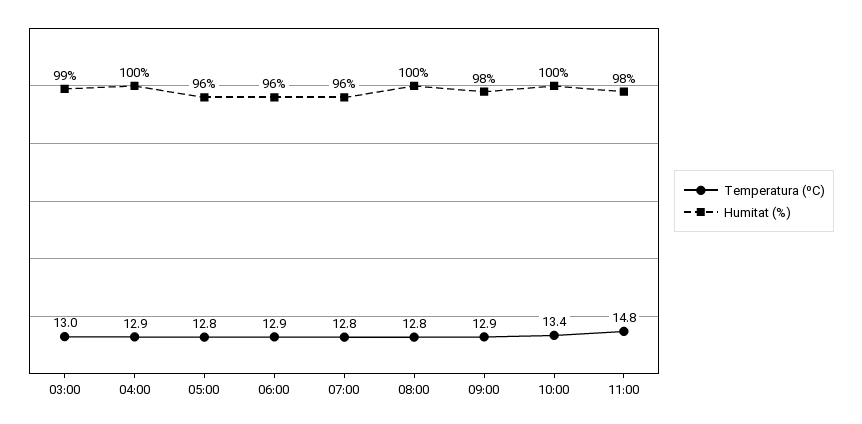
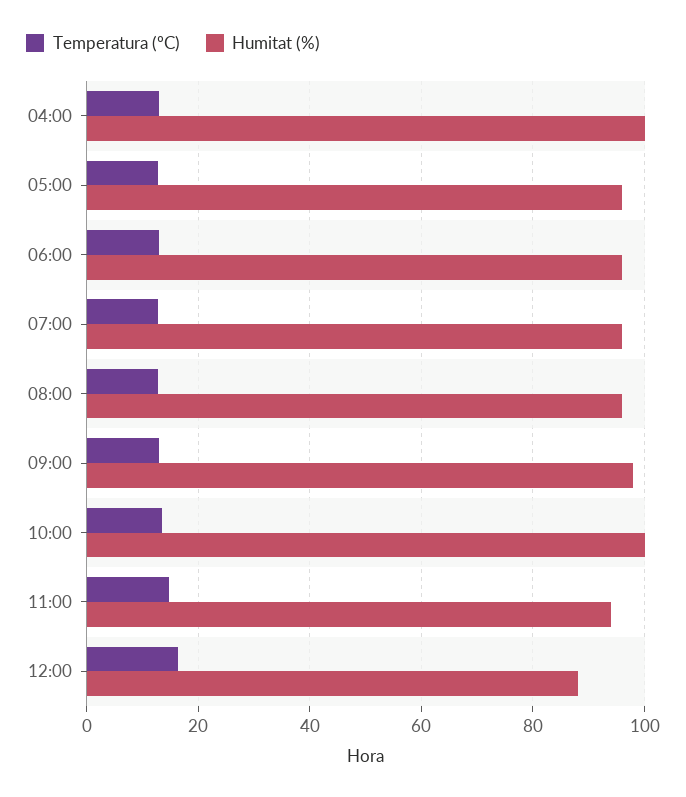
Temperatura (ºC), 03:00: 13 -> none
Humitat (%), 03:00: 99 -> none
Humitat (%), 08:00: 100 -> 96
Humitat (%), 11:00: 98 -> 94
Temperatura (ºC), 12:00: none -> 16
Humitat (%), 12:00: none -> 88

